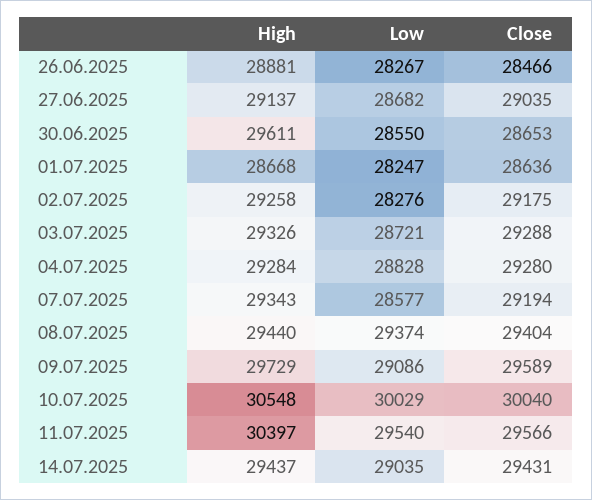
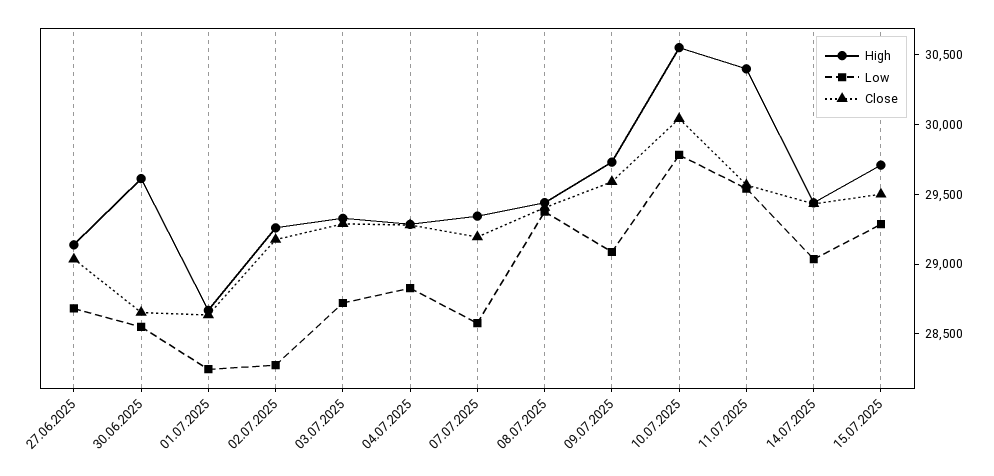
High, 26.06.2025: 28881 -> none
Low, 26.06.2025: 28267 -> none
Close, 26.06.2025: 28466 -> none
Low, 10.07.2025: 30029 -> 29800
High, 15.07.2025: none -> 29700
Low, 15.07.2025: none -> 29300
Close, 15.07.2025: none -> 29500

